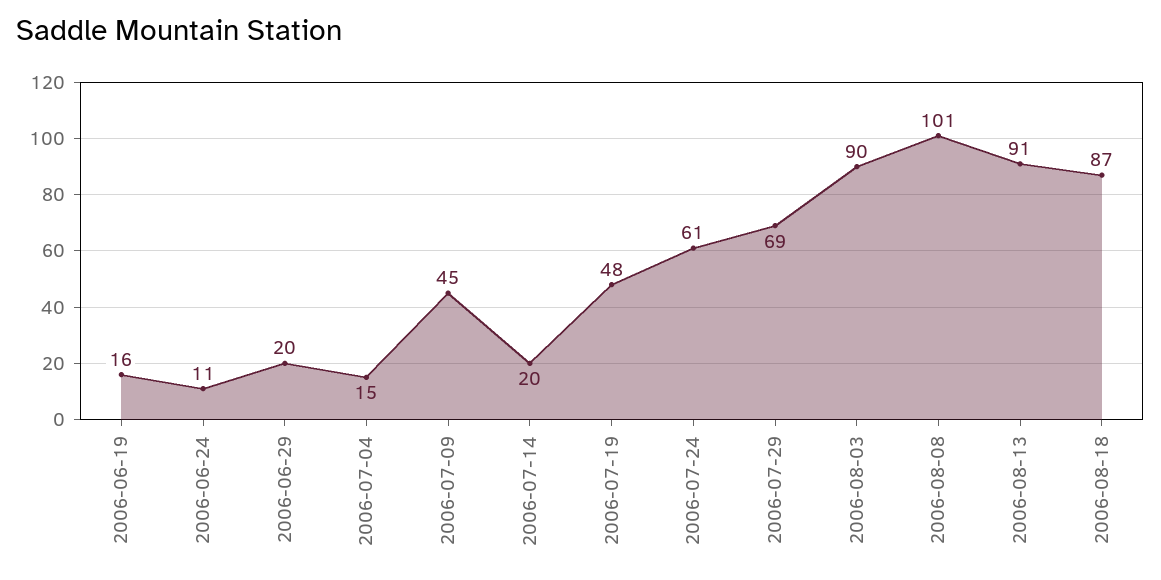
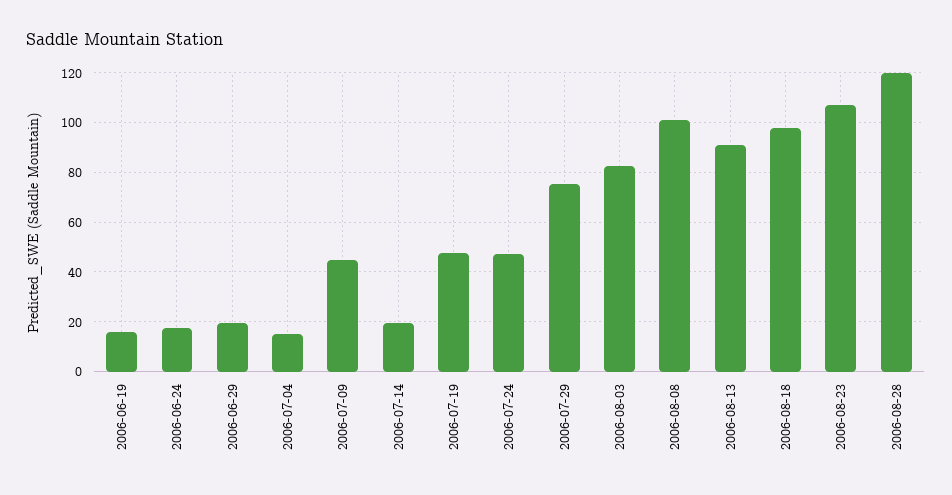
2006-06-24: 11 -> 17.5
2006-07-24: 61 -> 47.5
2006-07-29: 69 -> 75
2006-08-03: 90 -> 82.5
2006-08-18: 87 -> 97.5
2006-08-23: none -> 107.5
2006-08-28: none -> 120

